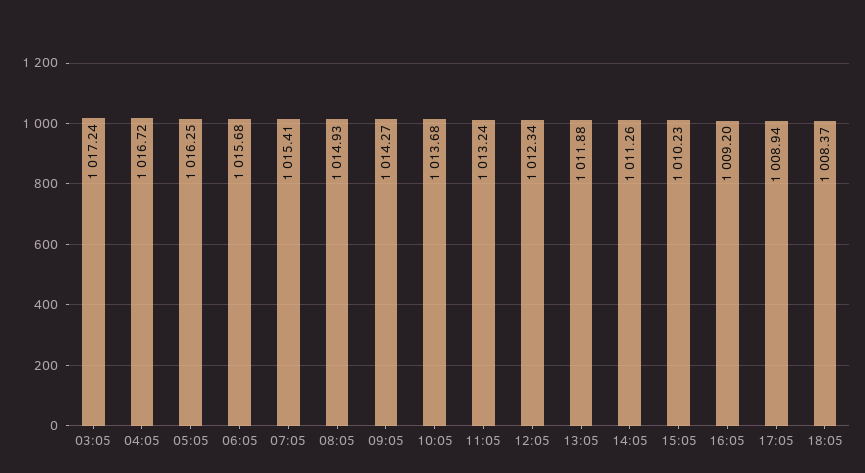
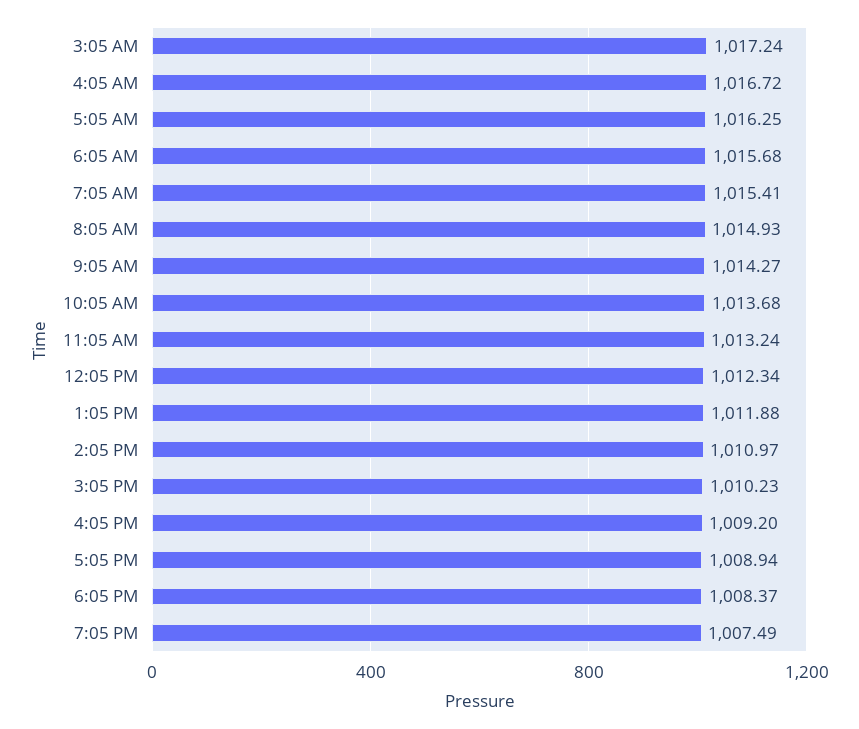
14:05: 1011.26 -> 1010.97
7:05 PM: none -> 1007.49

